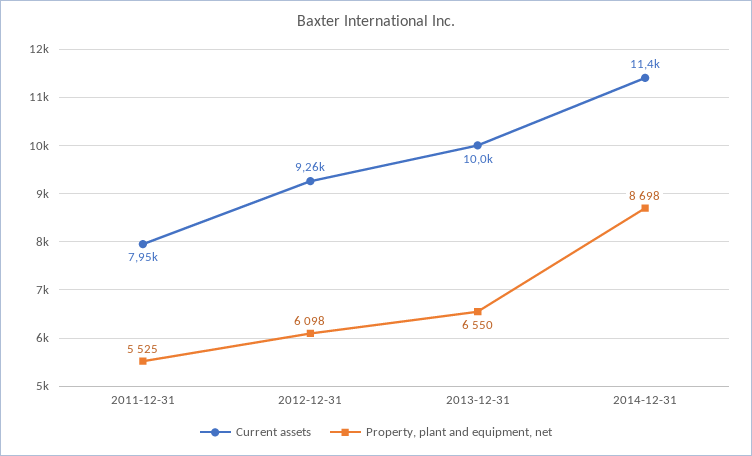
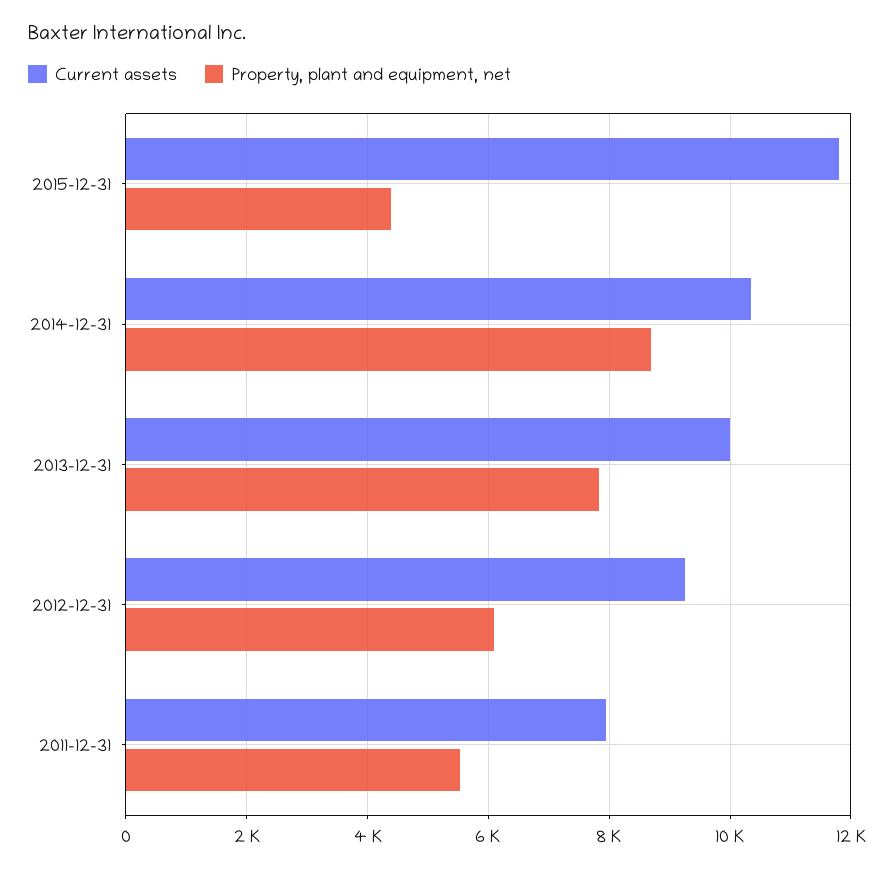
Property, plant and equipment, net, 2013-12-31: 6550 -> 7800
Current assets, 2014-12-31: 11400 -> 10400
Current assets, 2015-12-31: none -> 11800
Property, plant and equipment, net, 2015-12-31: none -> 4400

